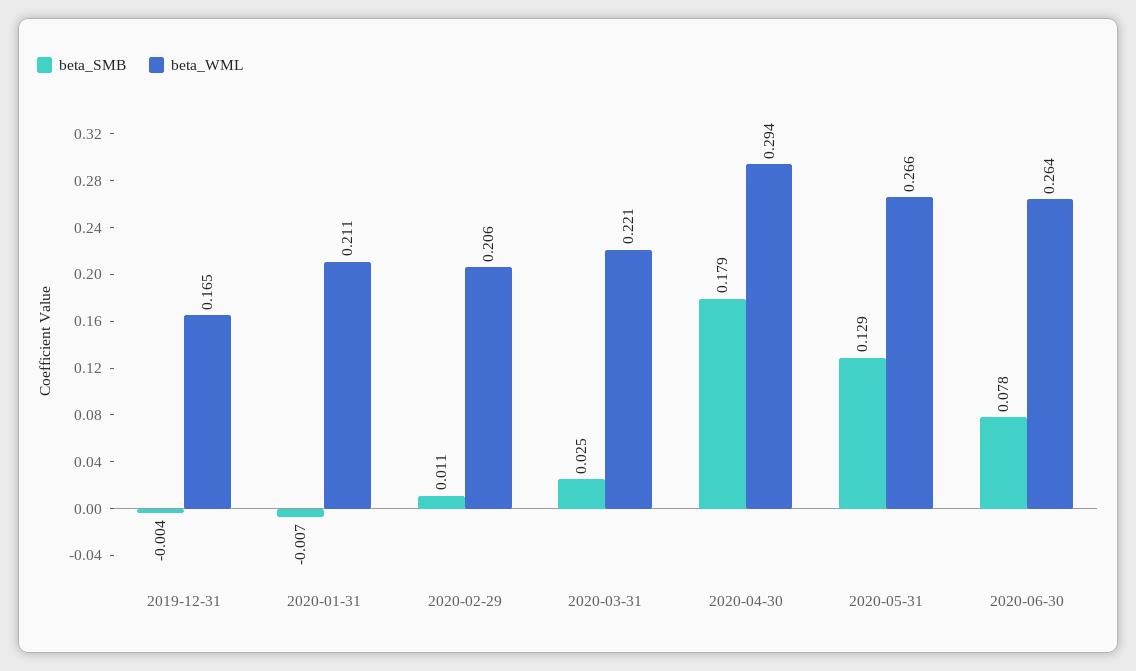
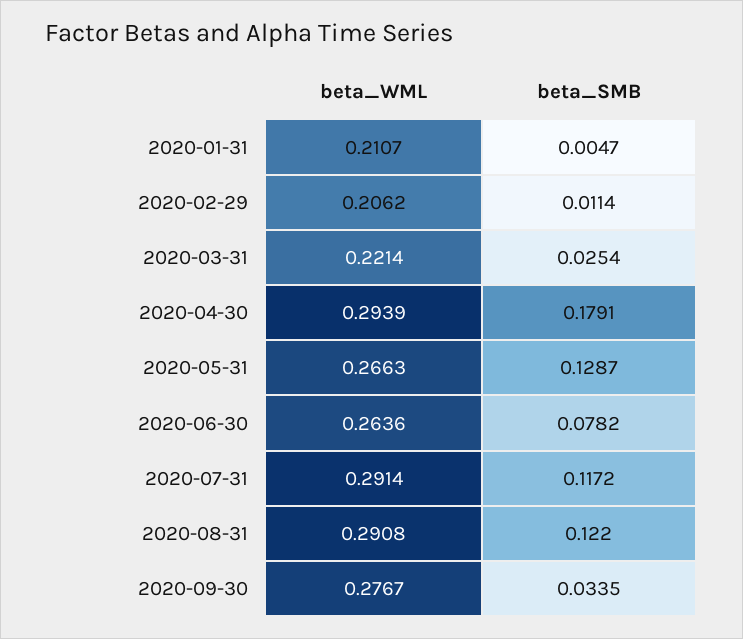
beta_SMB, 2019-12-31: -0.004 -> none
beta_WML, 2019-12-31: 0.165 -> none
beta_SMB, 2020-01-31: -0.007 -> 0.0047
beta_WML, 2020-07-31: none -> 0.2914
beta_SMB, 2020-07-31: none -> 0.1172
beta_WML, 2020-08-31: none -> 0.2908
beta_SMB, 2020-08-31: none -> 0.122
beta_WML, 2020-09-30: none -> 0.2767
beta_SMB, 2020-09-30: none -> 0.0335

